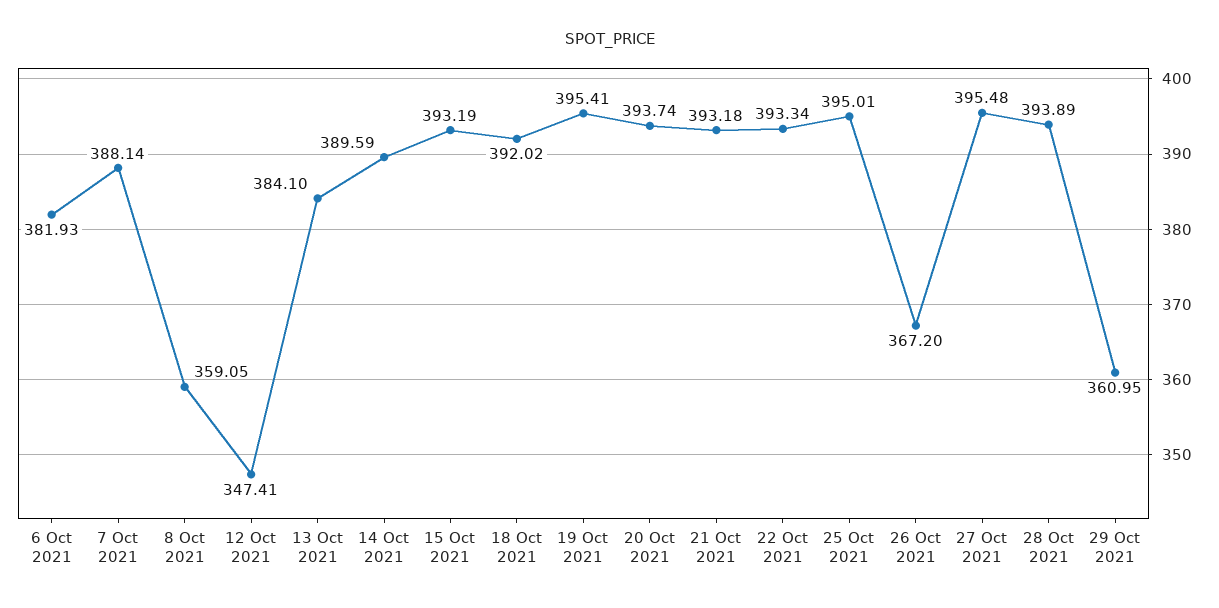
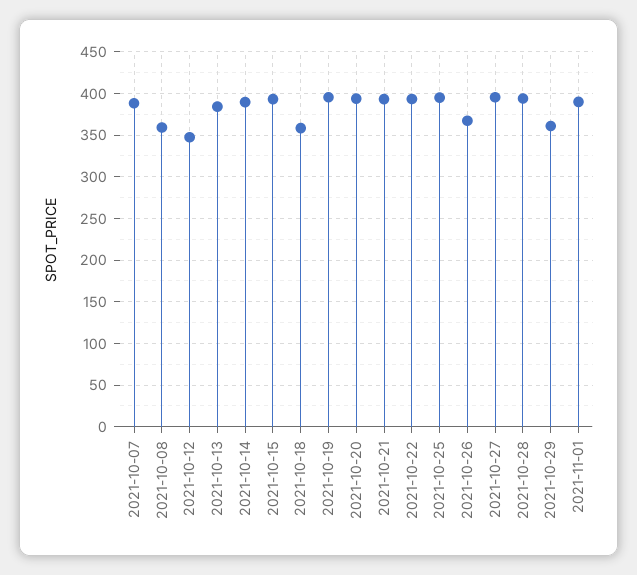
6 Oct 2021: 381.93 -> none
18 Oct 2021: 392.02 -> 360
2021-11-01: none -> 390

